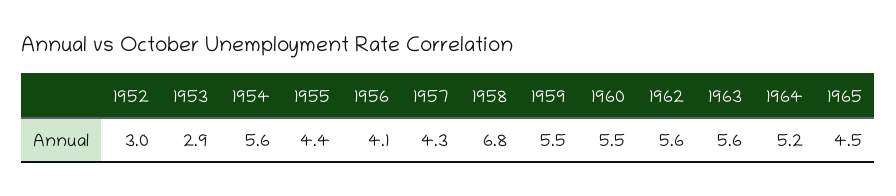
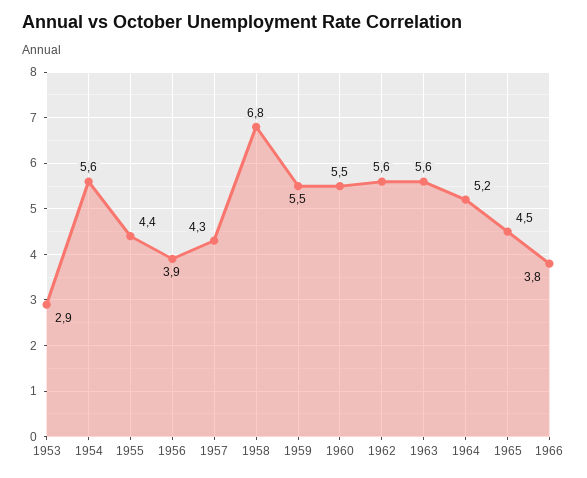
1952: 3 -> none
1956: 4.1 -> 3.9
1966: none -> 3.8

